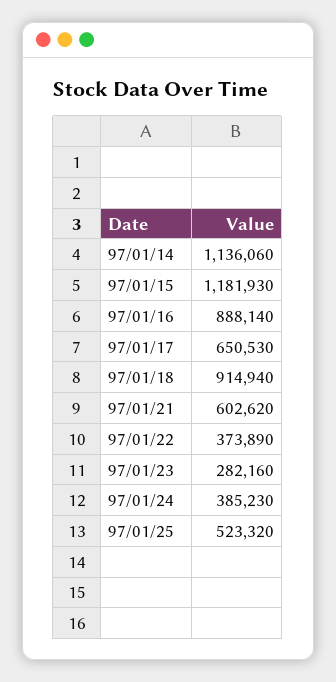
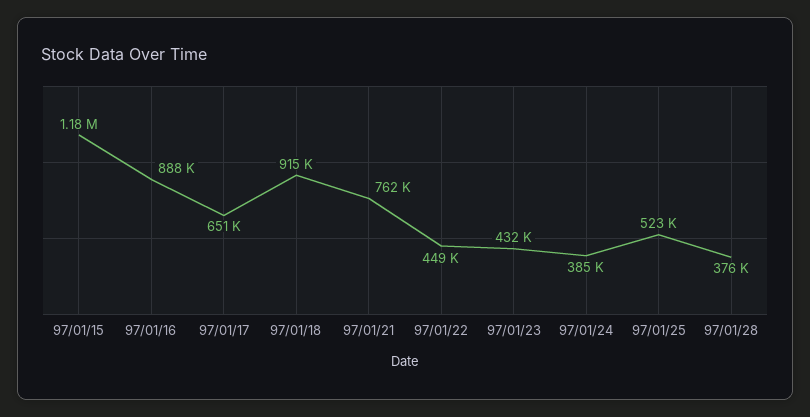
97/01/14: 1136060 -> none
97/01/21: 602620 -> 762000
97/01/22: 373890 -> 449000
97/01/23: 282160 -> 432000
97/01/28: none -> 376000

